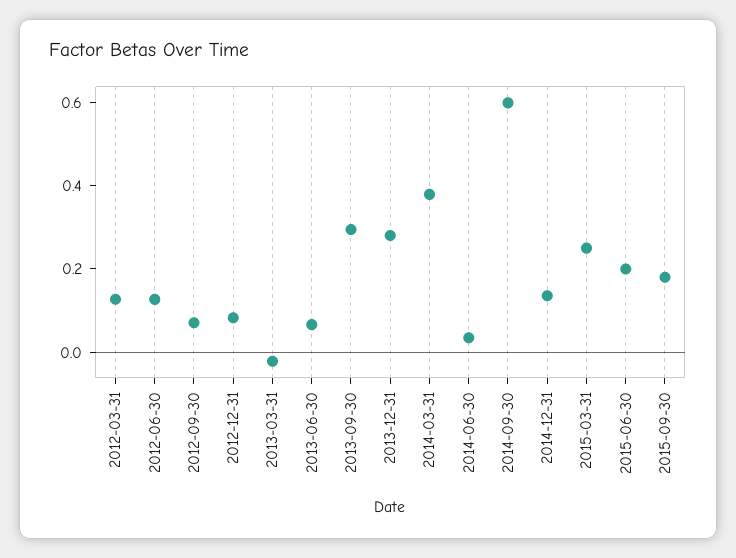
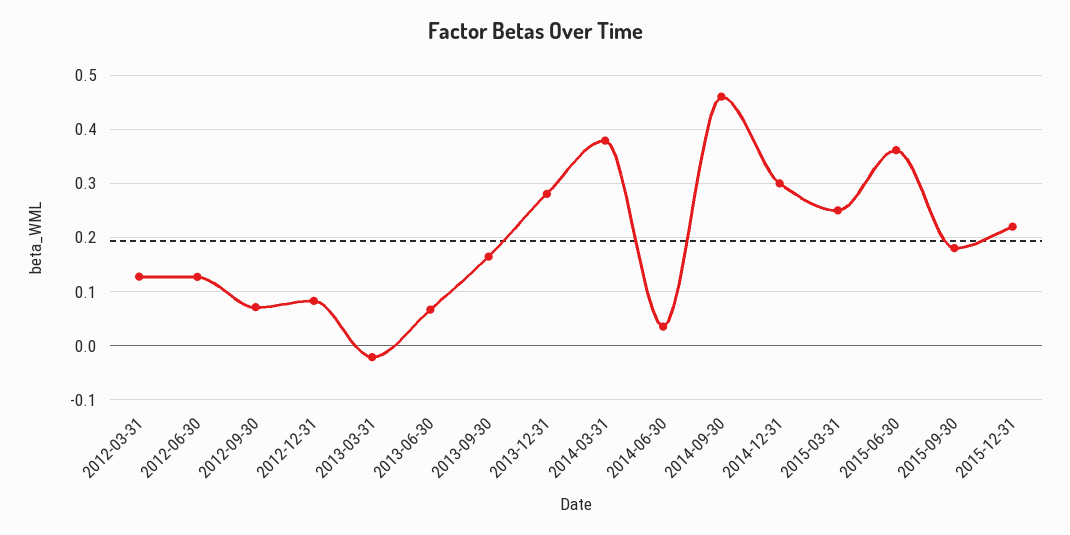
2013-09-30: 0.3 -> 0.16
2014-09-30: 0.6 -> 0.46
2014-12-31: 0.15 -> 0.3
2015-06-30: 0.2 -> 0.36
2015-12-31: none -> 0.22

